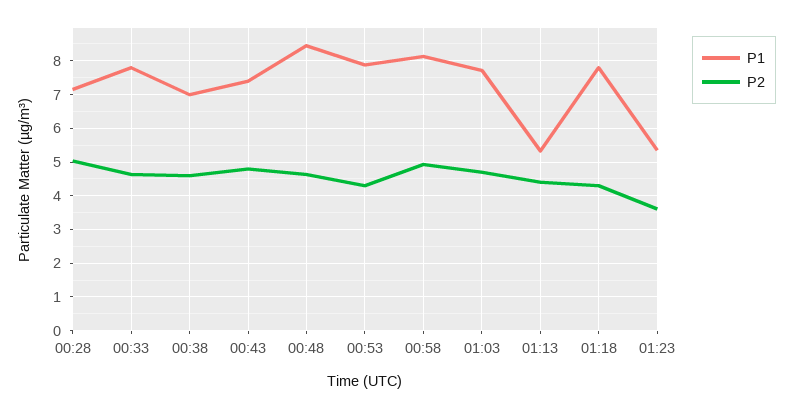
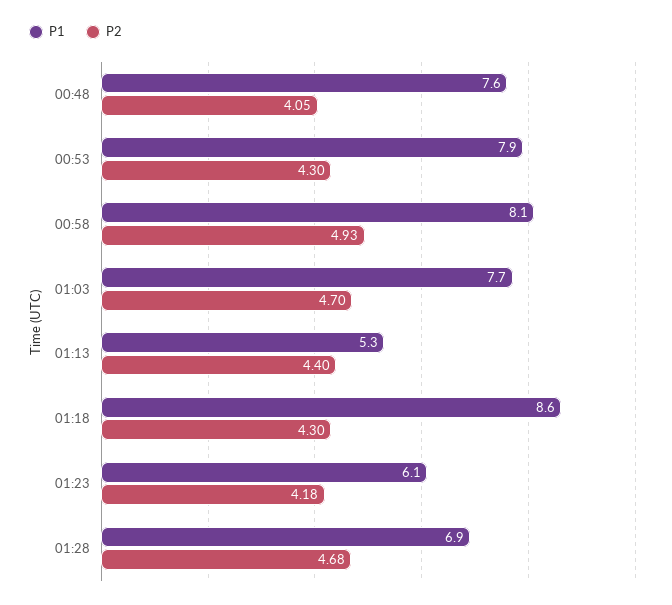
P1, 00:28: 7.2 -> none
P2, 00:28: 5 -> none
P1, 00:33: 7.8 -> none
P2, 00:33: 4.6 -> none
P1, 00:38: 7 -> none
P2, 00:38: 4.6 -> none
P1, 00:43: 7.4 -> none
P2, 00:43: 4.8 -> none
P1, 00:48: 8.4 -> 7.6
P2, 00:48: 4.6 -> 4.05
P1, 01:18: 7.8 -> 8.6
P1, 01:23: 5.4 -> 6.1
P2, 01:23: 3.6 -> 4.18
P1, 01:28: none -> 6.9
P2, 01:28: none -> 4.68

